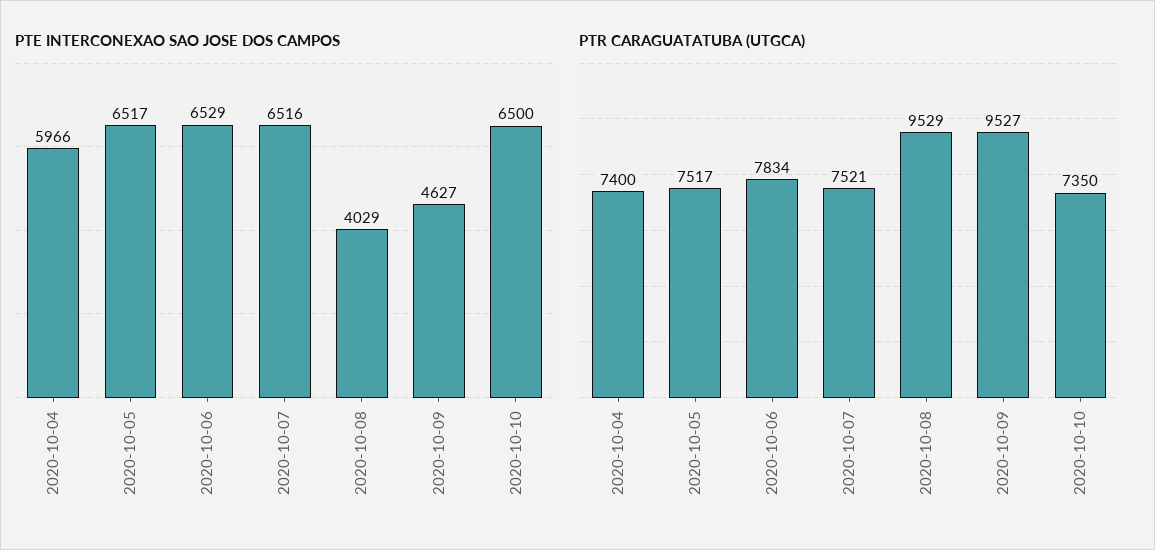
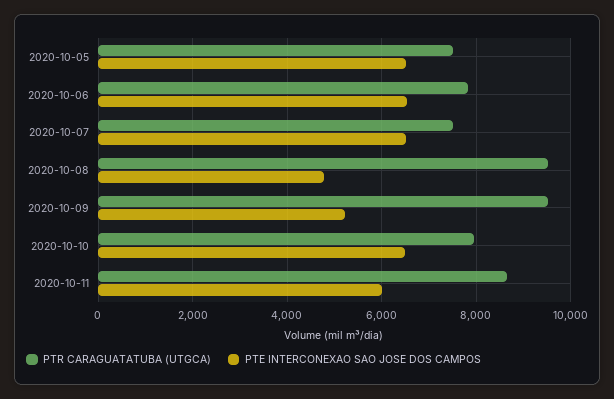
PTE INTERCONEXAO SAO JOSE DOS CAMPOS, 2020-10-04: 5966 -> none
PTE INTERCONEXAO SAO JOSE DOS CAMPOS, 2020-10-08: 4029 -> 4800
PTE INTERCONEXAO SAO JOSE DOS CAMPOS, 2020-10-09: 4627 -> 5200
PTR CARAGUATATUBA (UTGCA), 2020-10-04: 7400 -> none
PTR CARAGUATATUBA (UTGCA), 2020-10-10: 7350 -> 8000
PTR CARAGUATATUBA (UTGCA), 2020-10-11: none -> 8600
PTE INTERCONEXAO SAO JOSE DOS CAMPOS, 2020-10-11: none -> 6000

